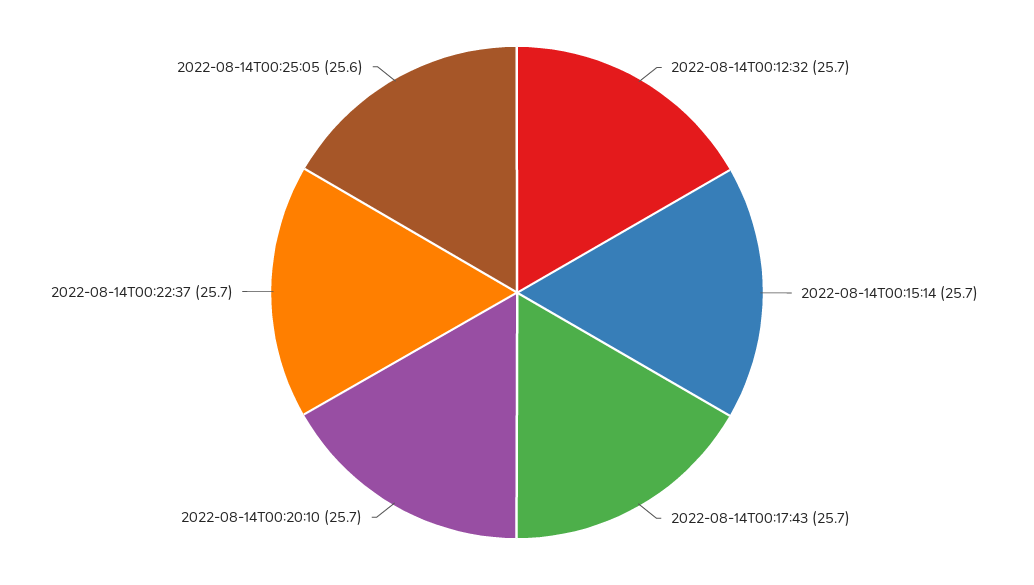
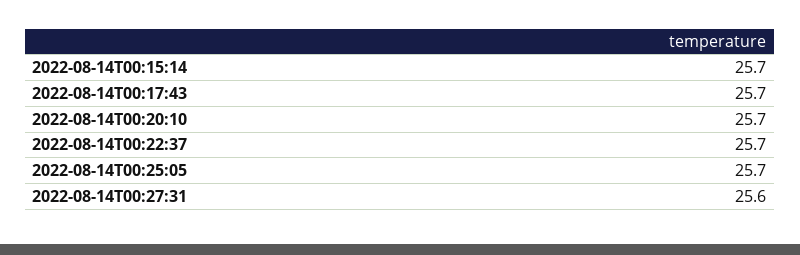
2022-08-14T00:12:32: 25.7 -> none
2022-08-14T00:25:05: 25.6 -> 25.7
2022-08-14T00:27:31: none -> 25.6

